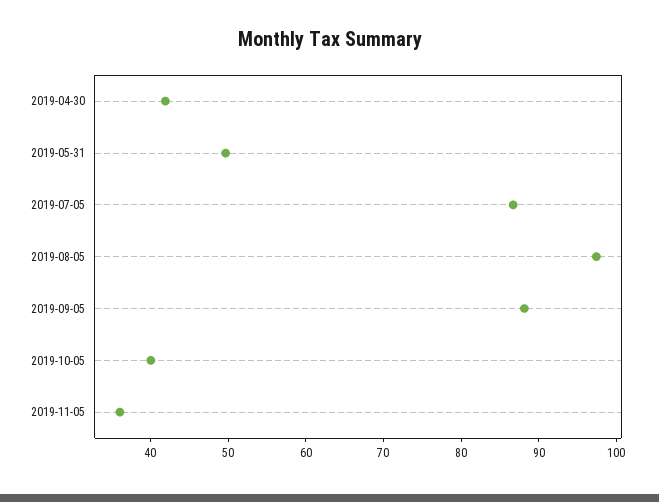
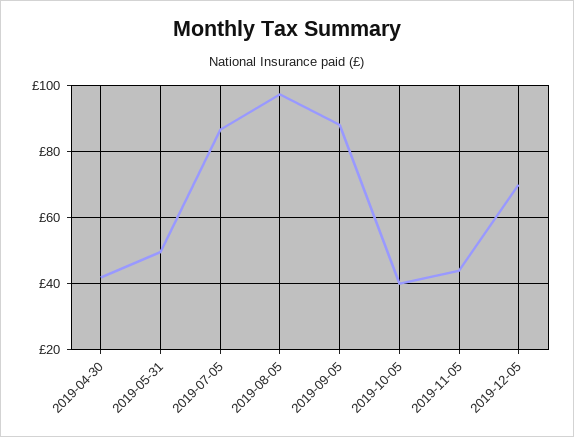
2019-11-05: 36 -> 44
2019-12-05: none -> 70

